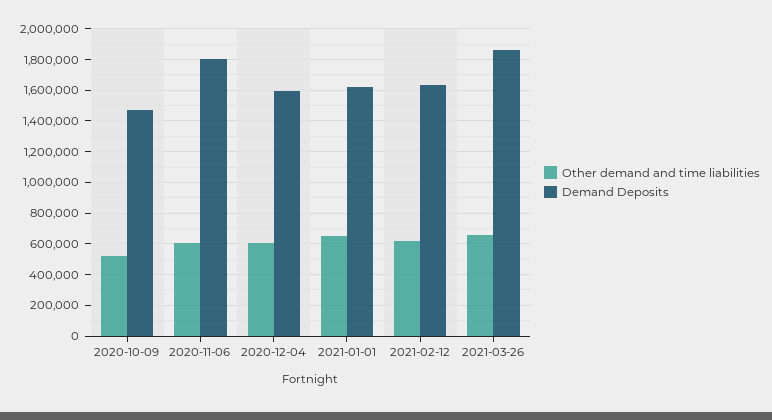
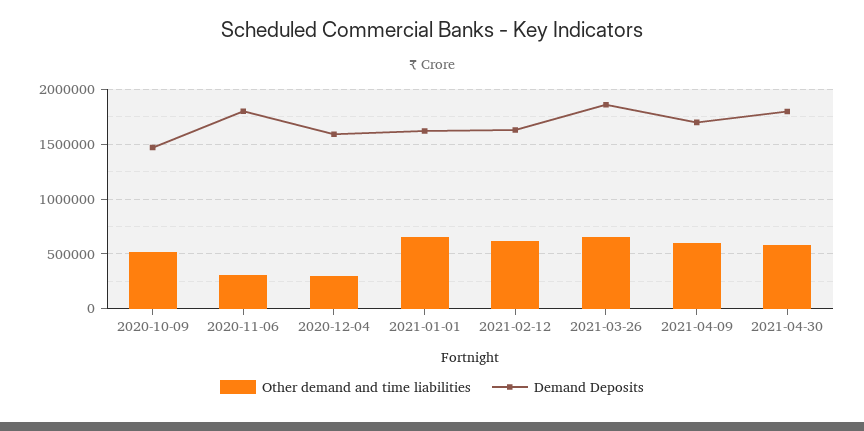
Other demand and time liabilities, 2020-11-06: 600000 -> 300000
Other demand and time liabilities, 2020-12-04: 600000 -> 300000
Other demand and time liabilities, 2021-04-09: none -> 600000
Demand Deposits, 2021-04-09: none -> 1700000
Other demand and time liabilities, 2021-04-30: none -> 600000
Demand Deposits, 2021-04-30: none -> 1800000

